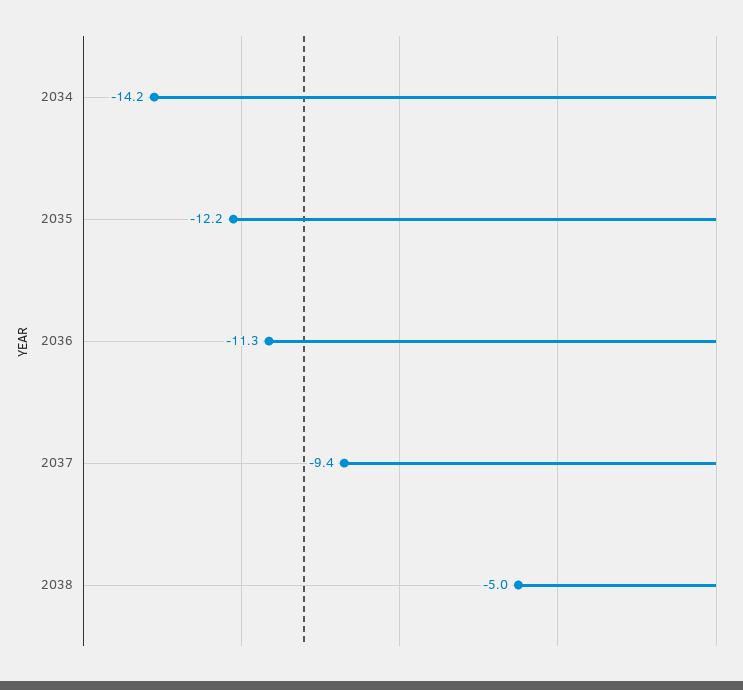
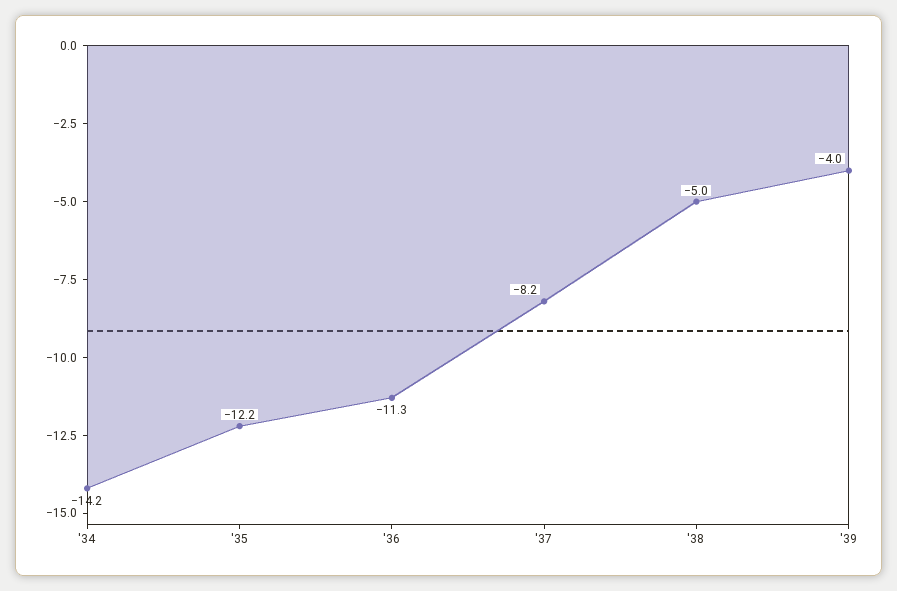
2037: -9.4 -> -8.2
'39: none -> -4

